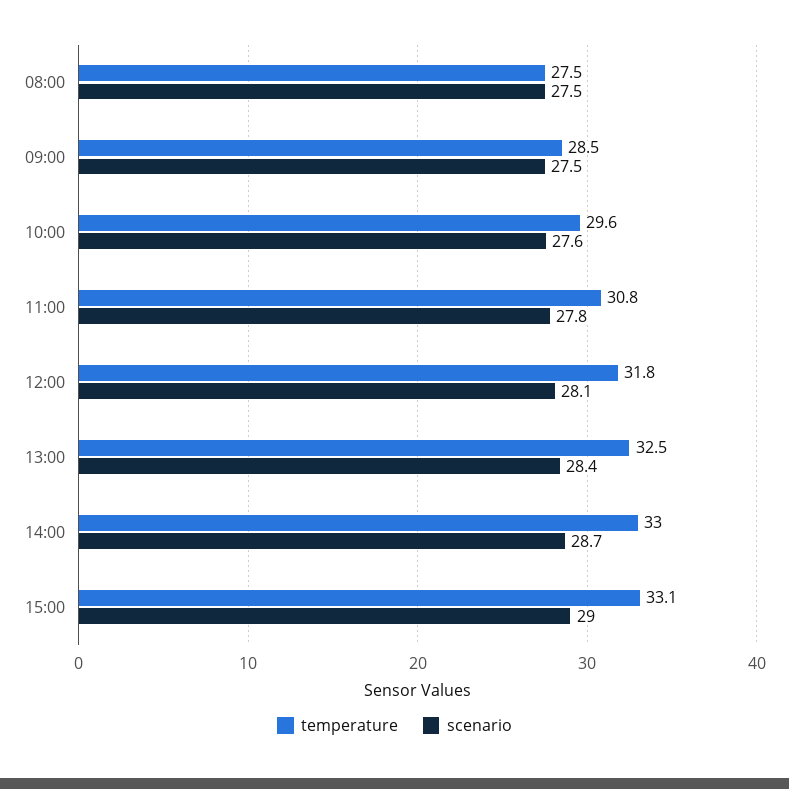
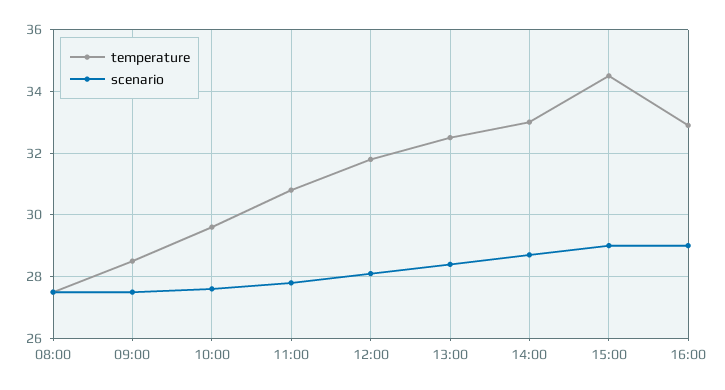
temperature, 15:00: 33.1 -> 34.5
temperature, 16:00: none -> 33
scenario, 16:00: none -> 29

